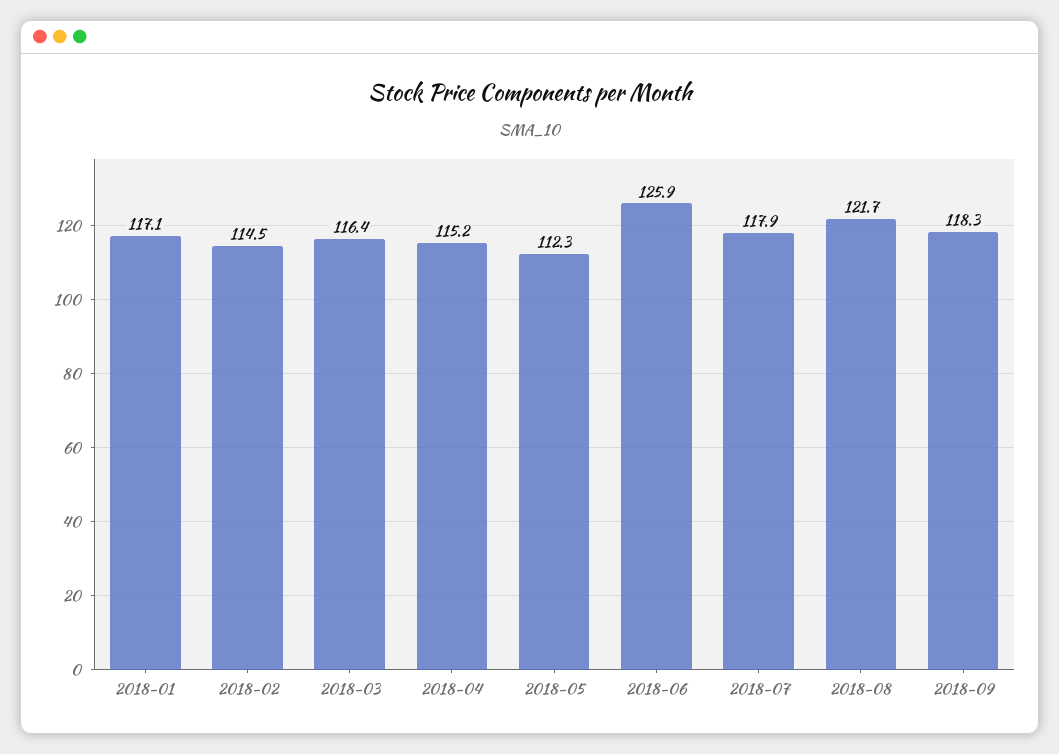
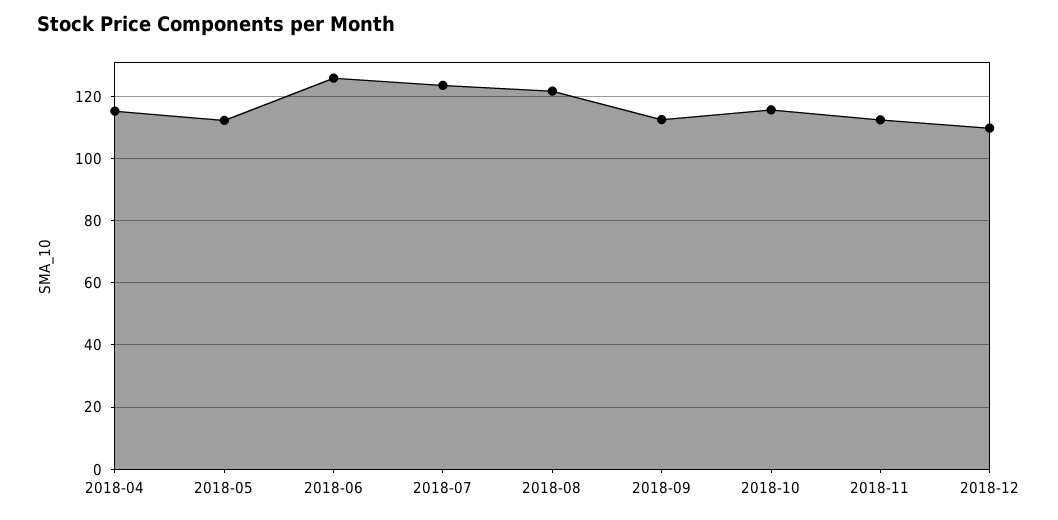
2018-01: 117.1 -> none
2018-02: 114.5 -> none
2018-03: 116.4 -> none
2018-07: 117.9 -> 124
2018-09: 118.3 -> 112
2018-10: none -> 116
2018-11: none -> 112
2018-12: none -> 110

